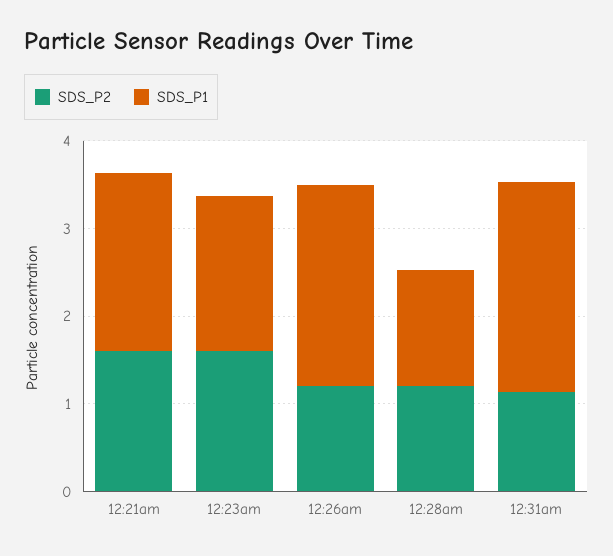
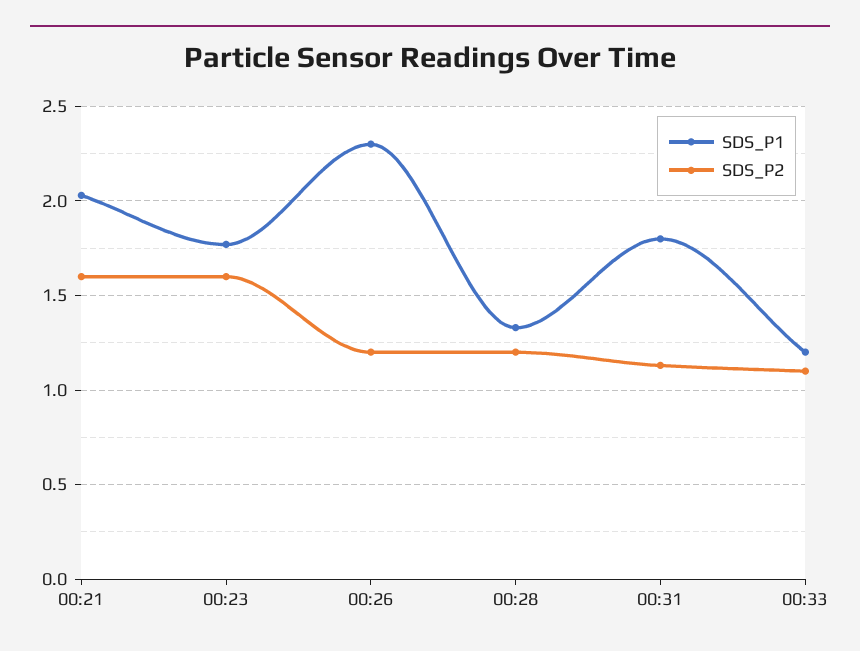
SDS_P1, 12:31am: 2.4 -> 1.8
SDS_P1, 00:33: none -> 1.2
SDS_P2, 00:33: none -> 1.1

